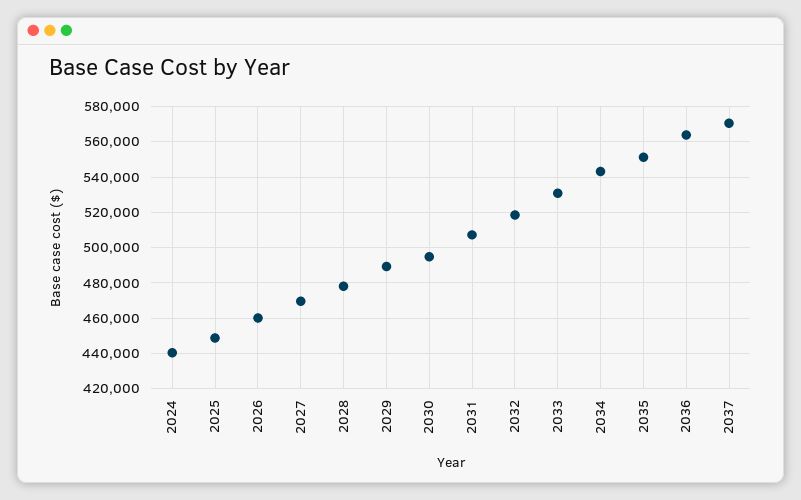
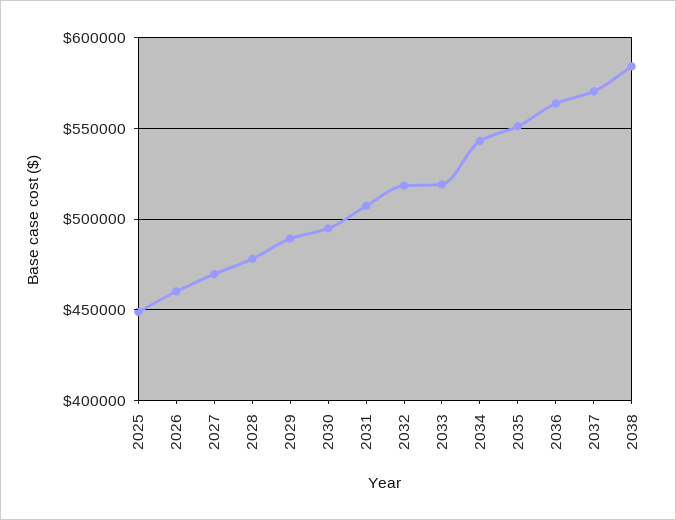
2024: 440000 -> none
2033: 530000 -> 520000
2038: none -> 585000

